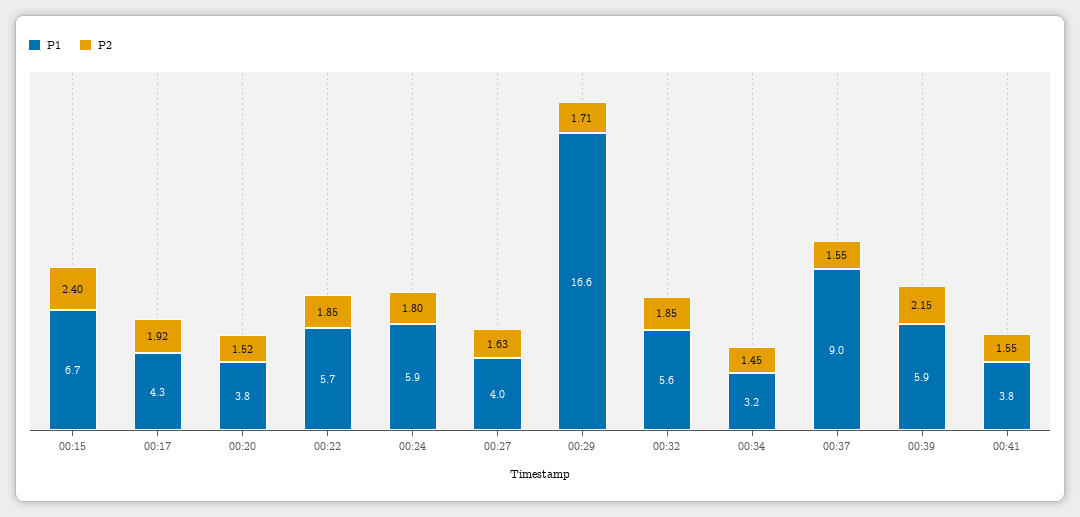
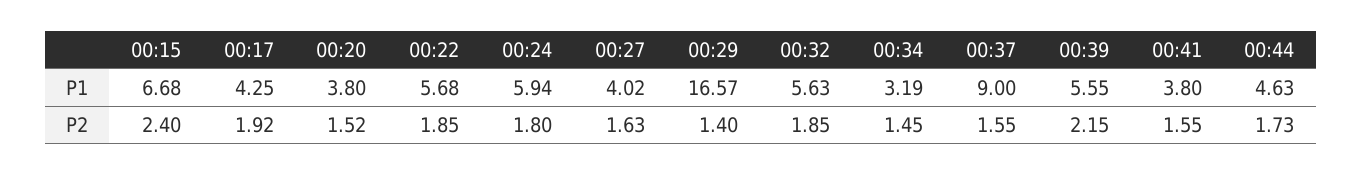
P2, 00:29: 1.71 -> 1.4
P1, 00:39: 5.9 -> 5.55
P1, 00:44: none -> 4.63
P2, 00:44: none -> 1.73

